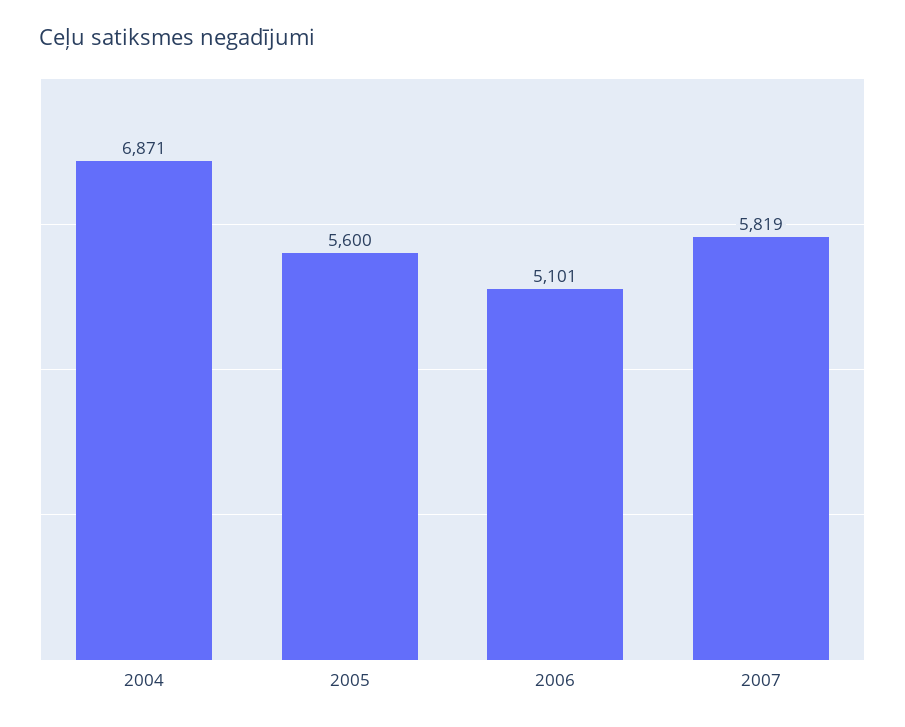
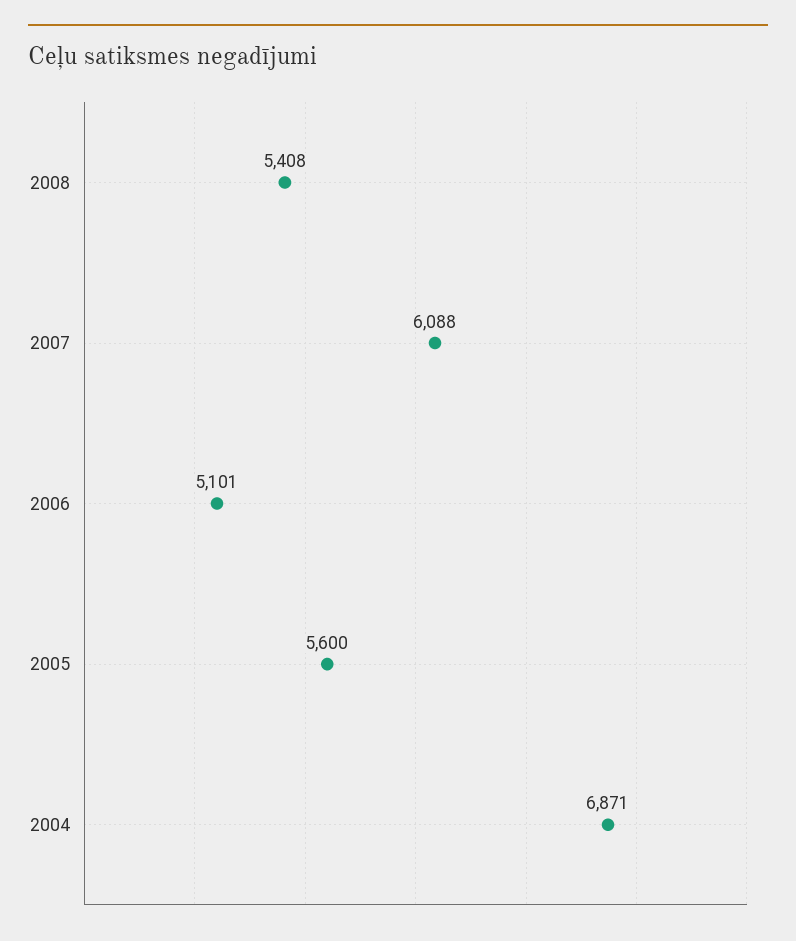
2007: 5819 -> 6088
2008: none -> 5408

